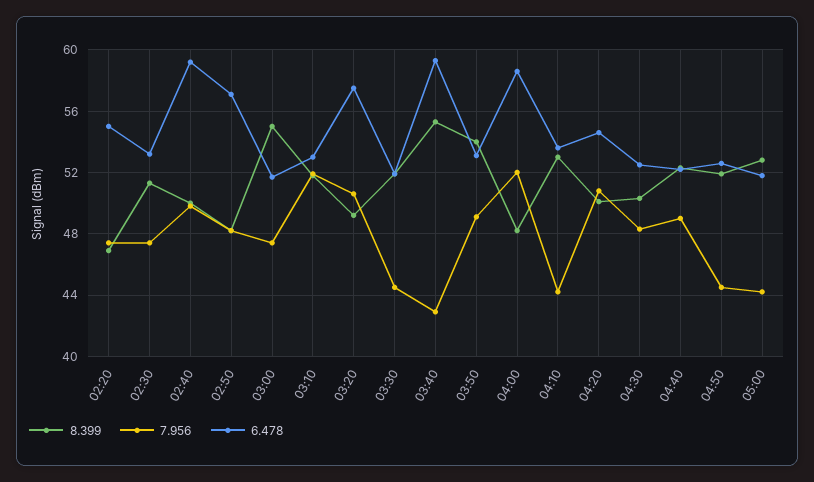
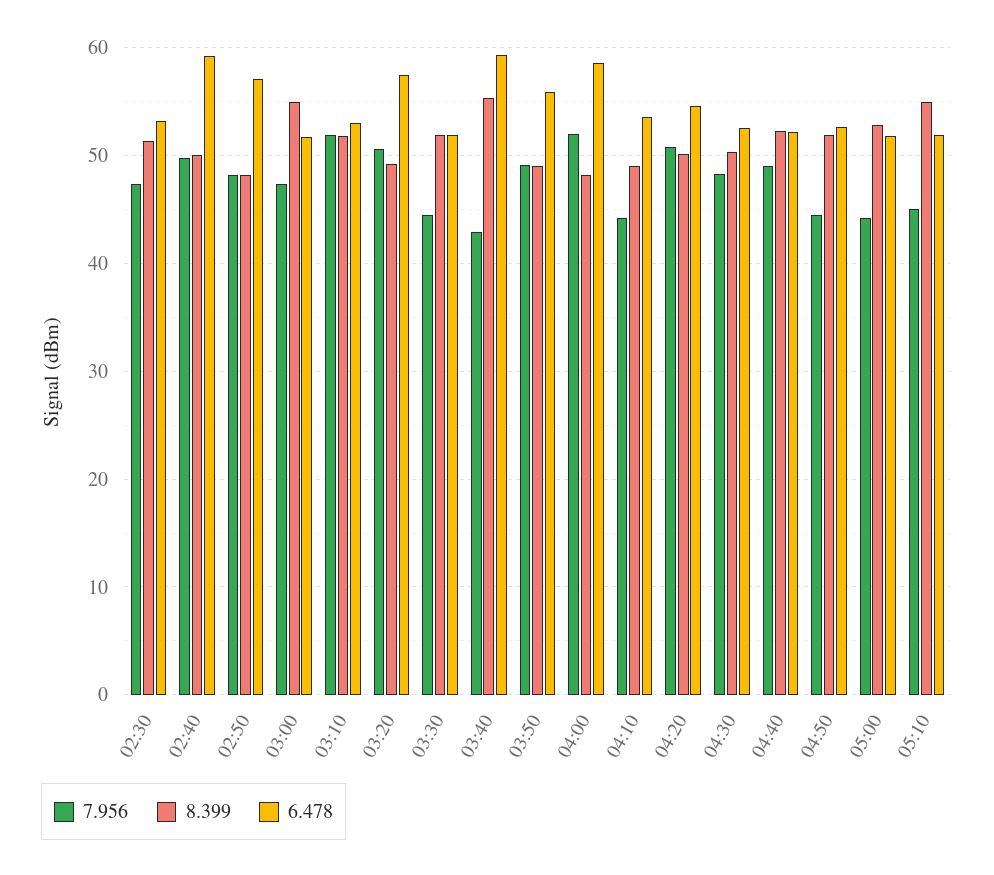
8.399, 02:20: 47 -> none
7.956, 02:20: 47.5 -> none
6.478, 02:20: 55 -> none
8.399, 03:50: 54 -> 49
6.478, 03:50: 53 -> 56
8.399, 04:10: 53 -> 49
7.956, 05:10: none -> 45
8.399, 05:10: none -> 55
6.478, 05:10: none -> 52

